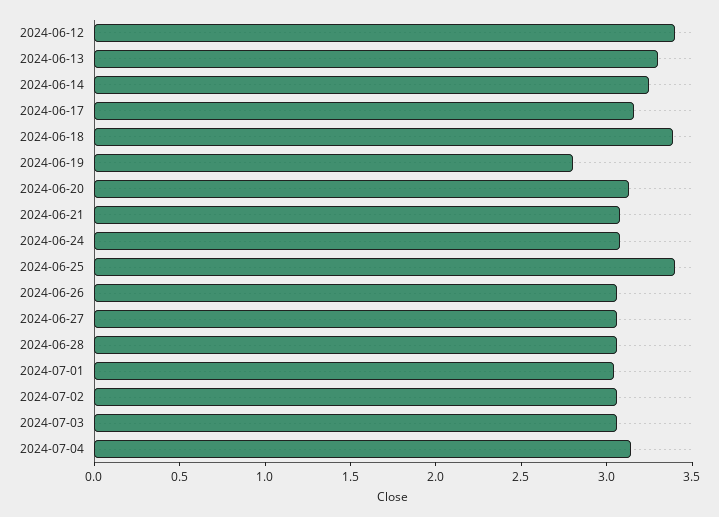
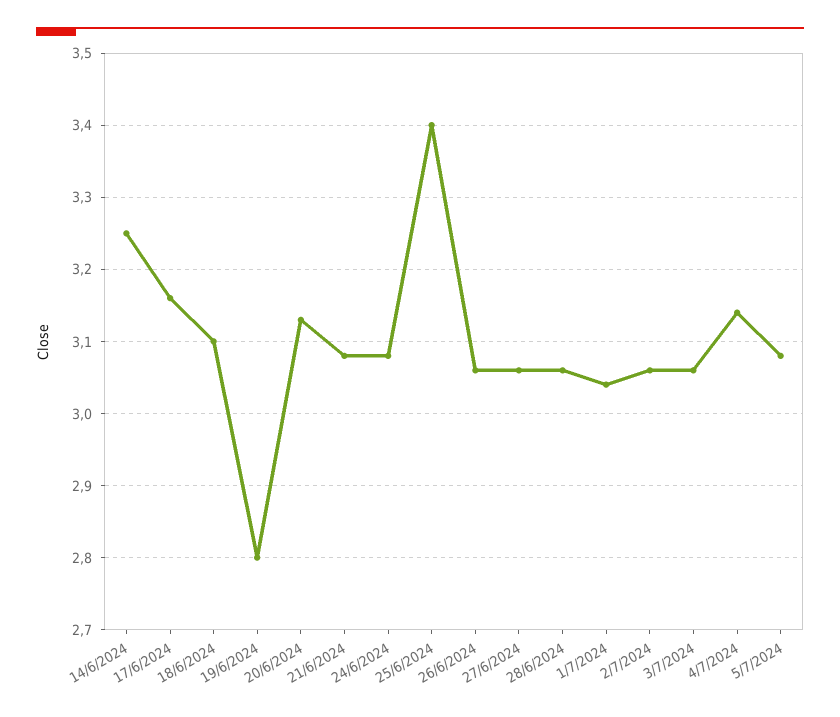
2024-06-12: 3.4 -> none
2024-06-13: 3.3 -> none
2024-06-18: 3.4 -> 3.1
5/7/2024: none -> 3.08

